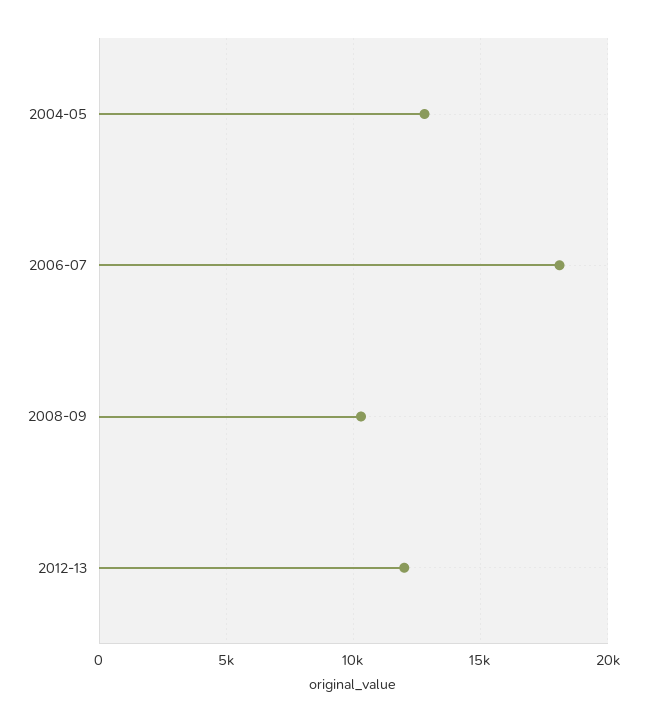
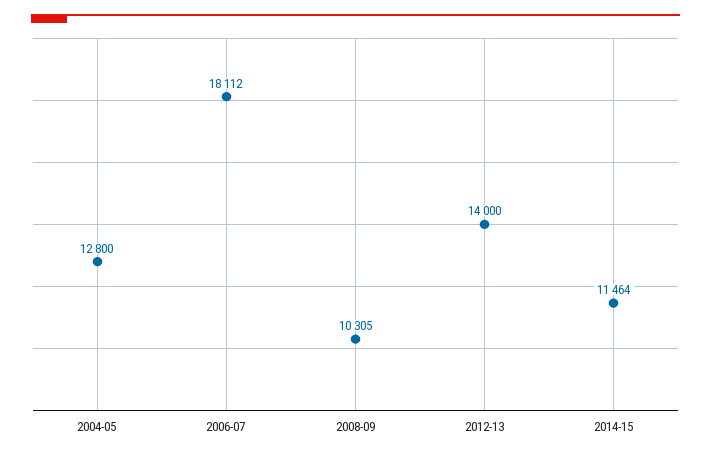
2012-13: 12000 -> 14000
2014-15: none -> 11464

